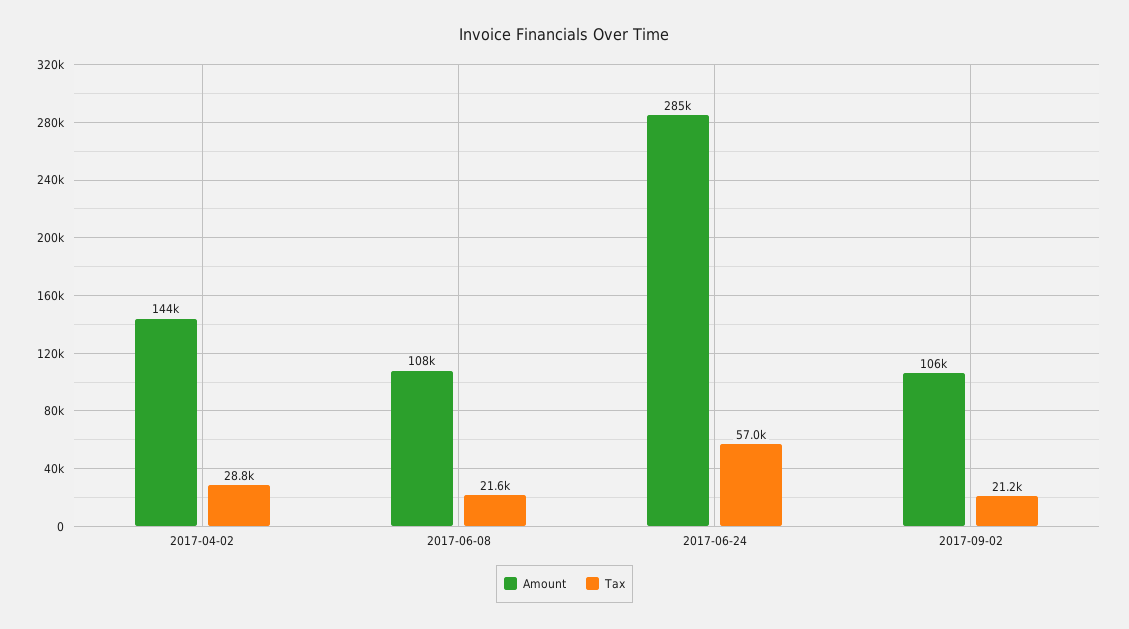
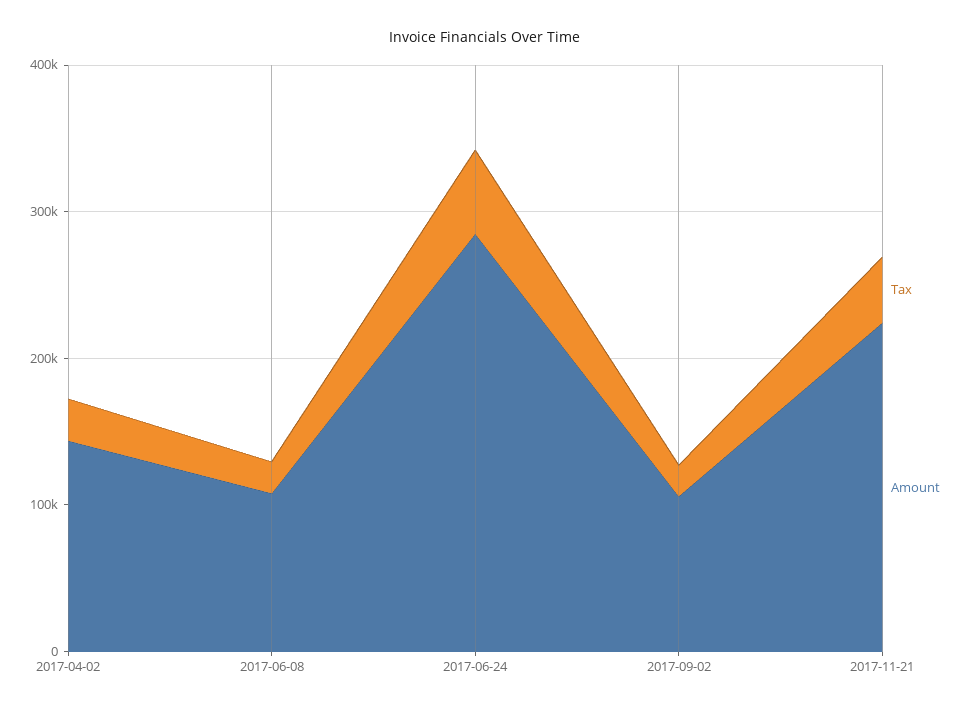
Tax, 2017-11-21: none -> 40000
Amount, 2017-11-21: none -> 220000

